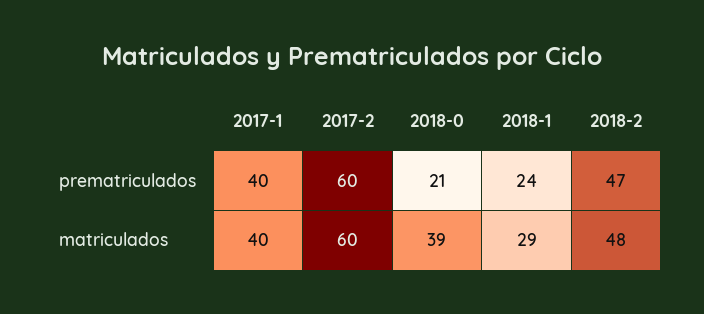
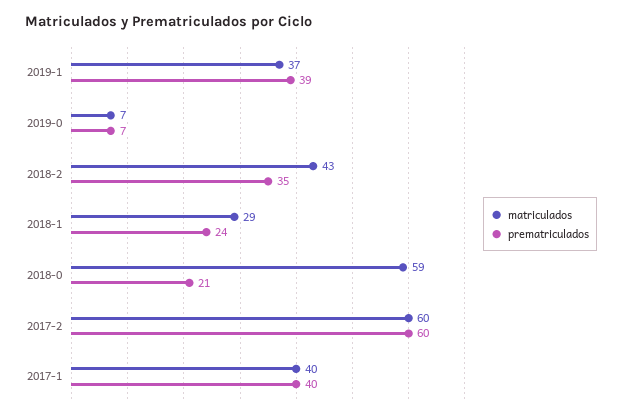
prematriculados, 2018-2: 47 -> 35
matriculados, 2018-0: 39 -> 59
matriculados, 2018-2: 48 -> 43
matriculados, 2019-1: none -> 37
prematriculados, 2019-1: none -> 39
matriculados, 2019-0: none -> 7
prematriculados, 2019-0: none -> 7

